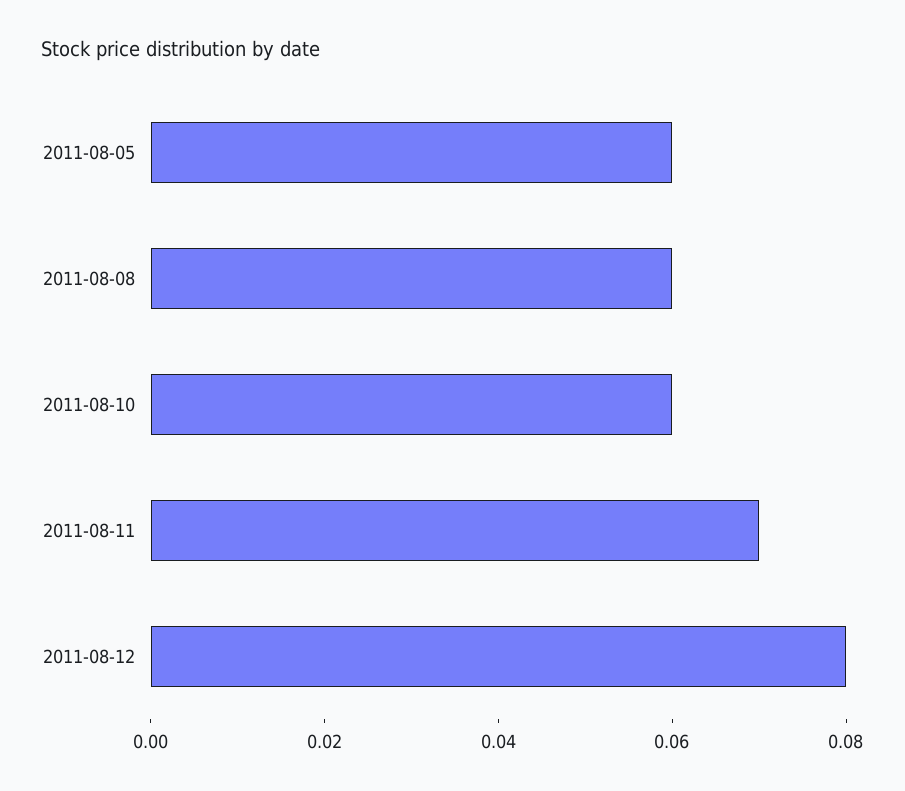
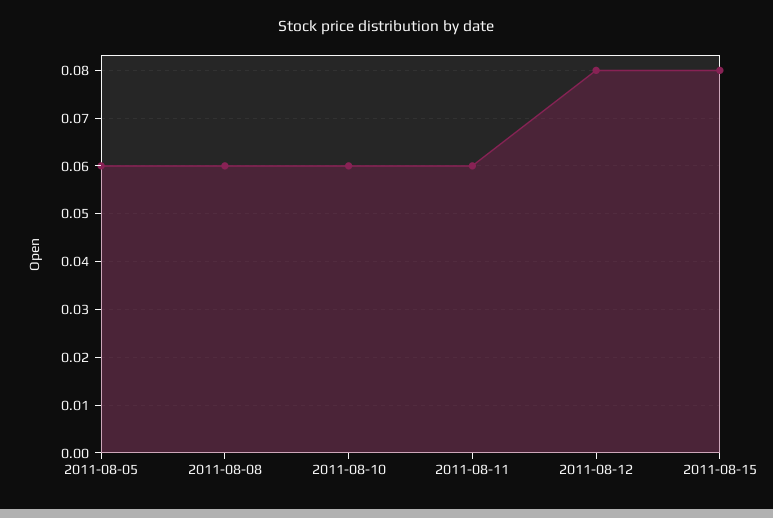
2011-08-11: 0.07 -> 0.06
2011-08-15: none -> 0.08

